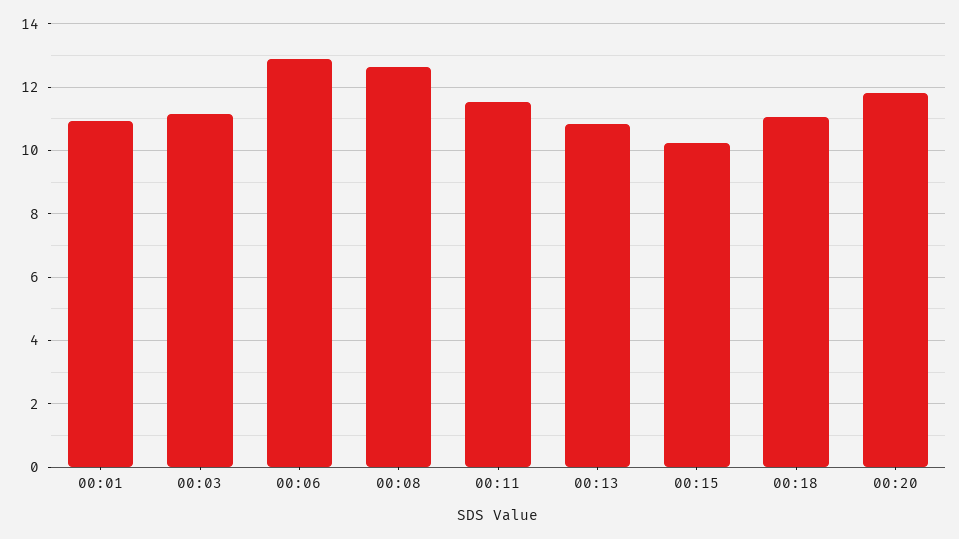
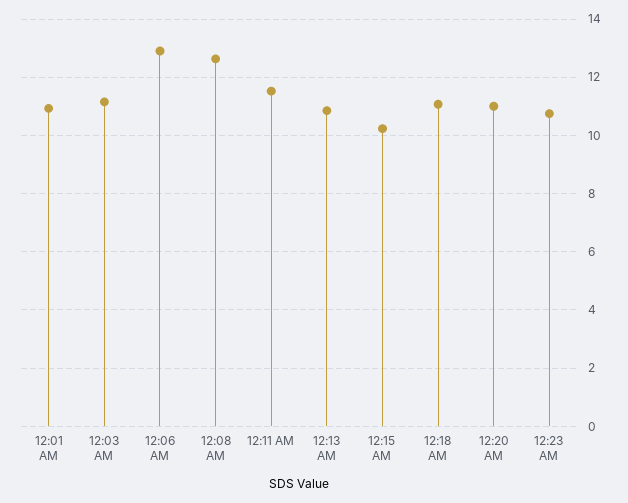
00:20: 11.8 -> 11
12:23 AM: none -> 10.75

